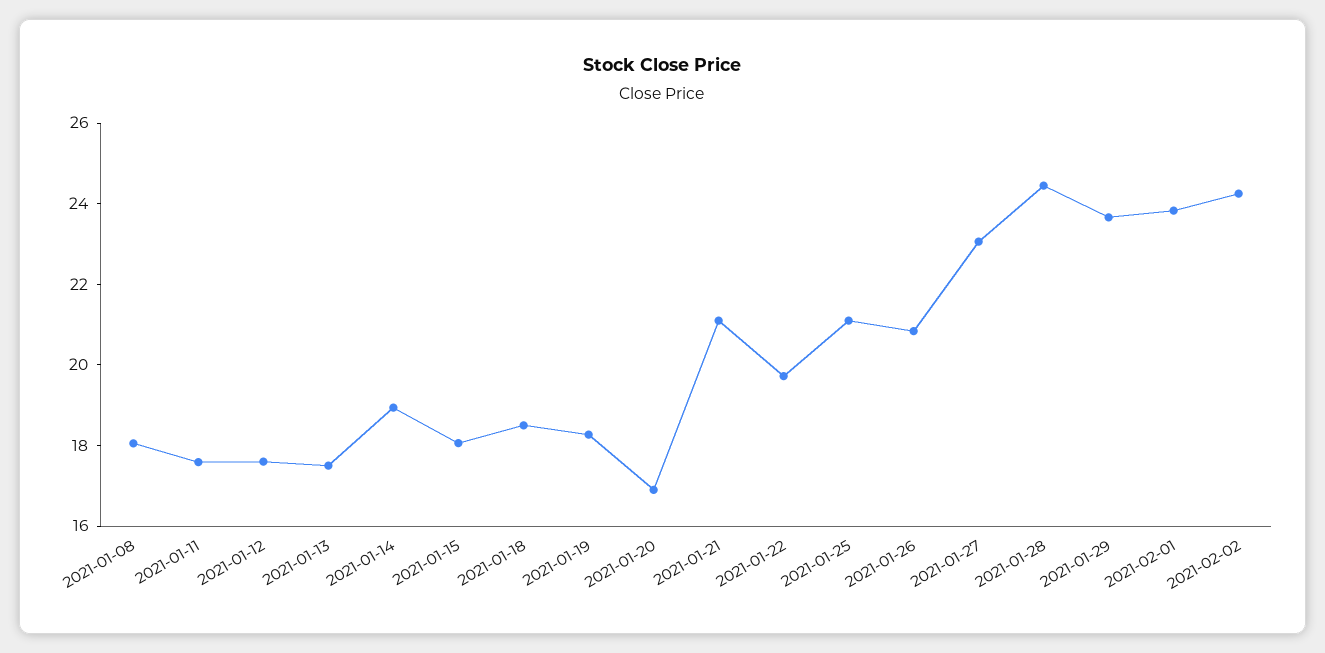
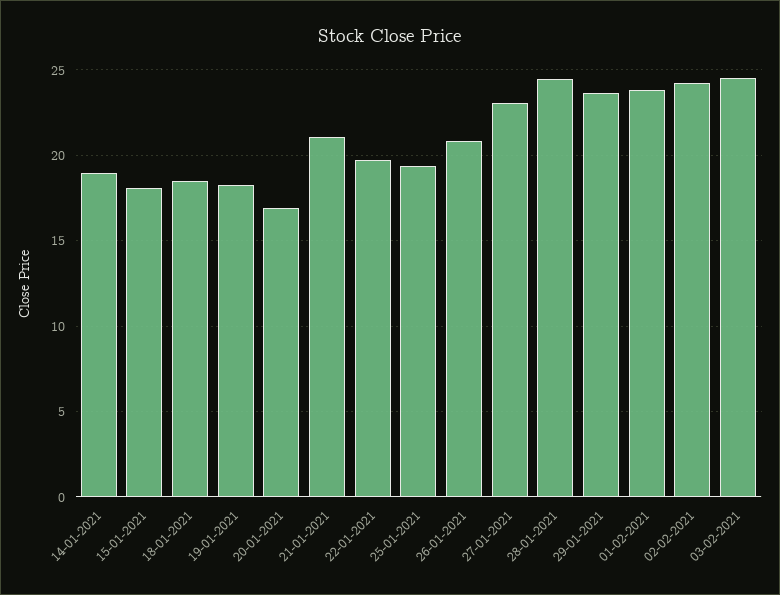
2021-01-08: 18 -> none
2021-01-11: 17.5 -> none
2021-01-12: 17.5 -> none
2021-01-13: 17.5 -> none
2021-01-25: 21 -> 19.5
03-02-2021: none -> 24.5

